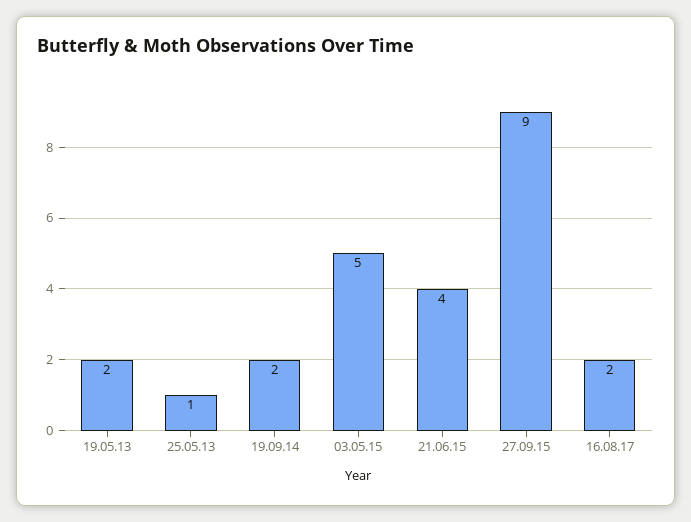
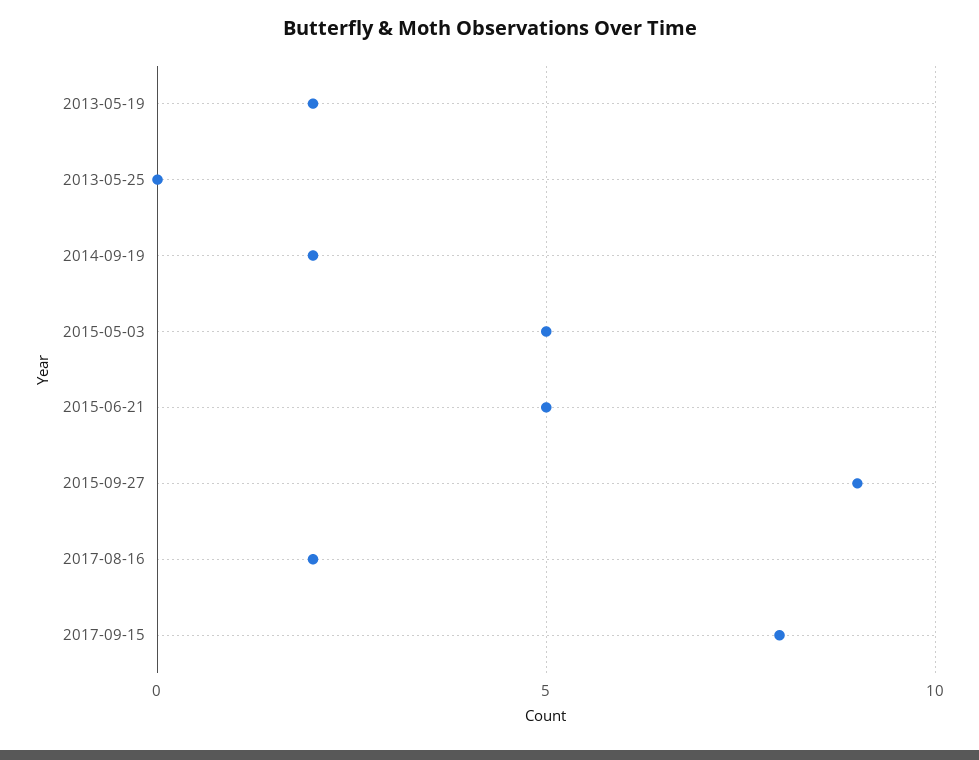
25.05.13: 1 -> 0
21.06.15: 4 -> 5
2017-09-15: none -> 8

